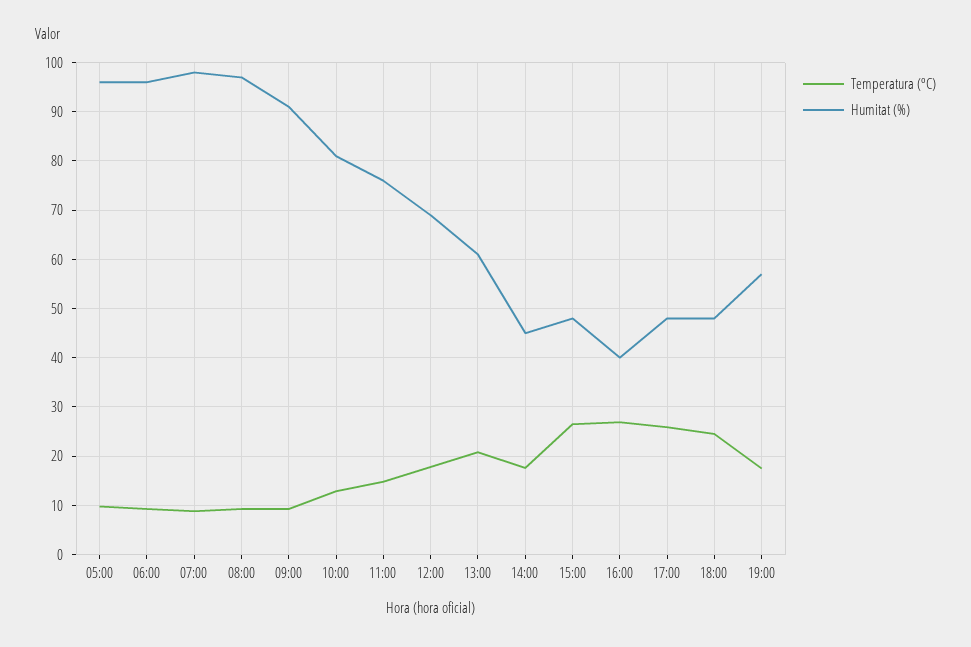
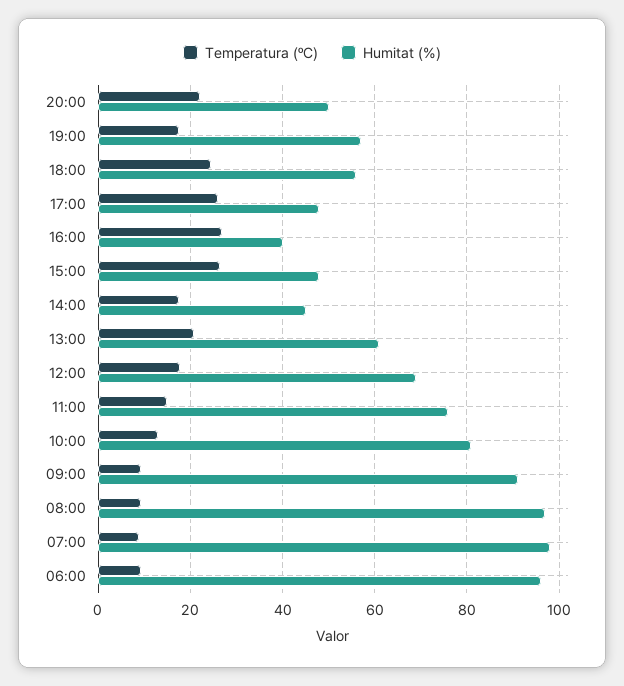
Temperatura (ºC), 05:00: 10 -> none
Humitat (%), 05:00: 96 -> none
Humitat (%), 18:00: 48 -> 56
Temperatura (ºC), 20:00: none -> 22
Humitat (%), 20:00: none -> 50

